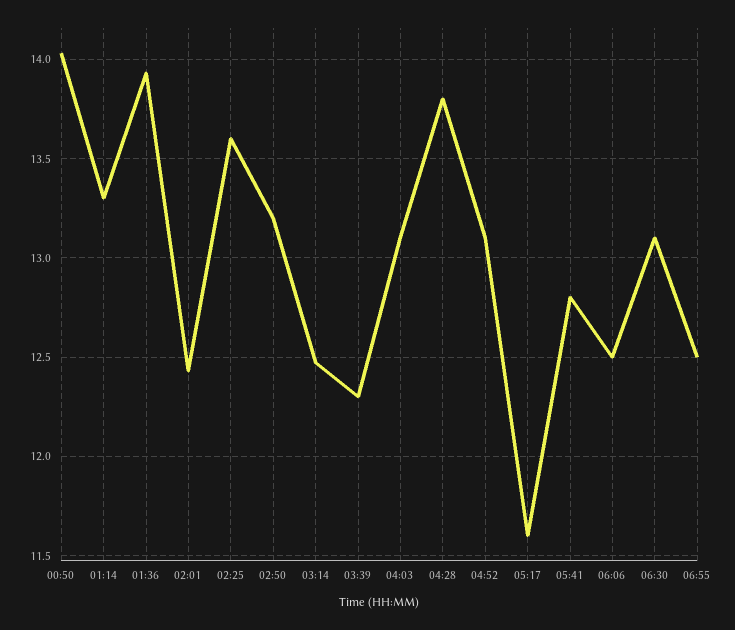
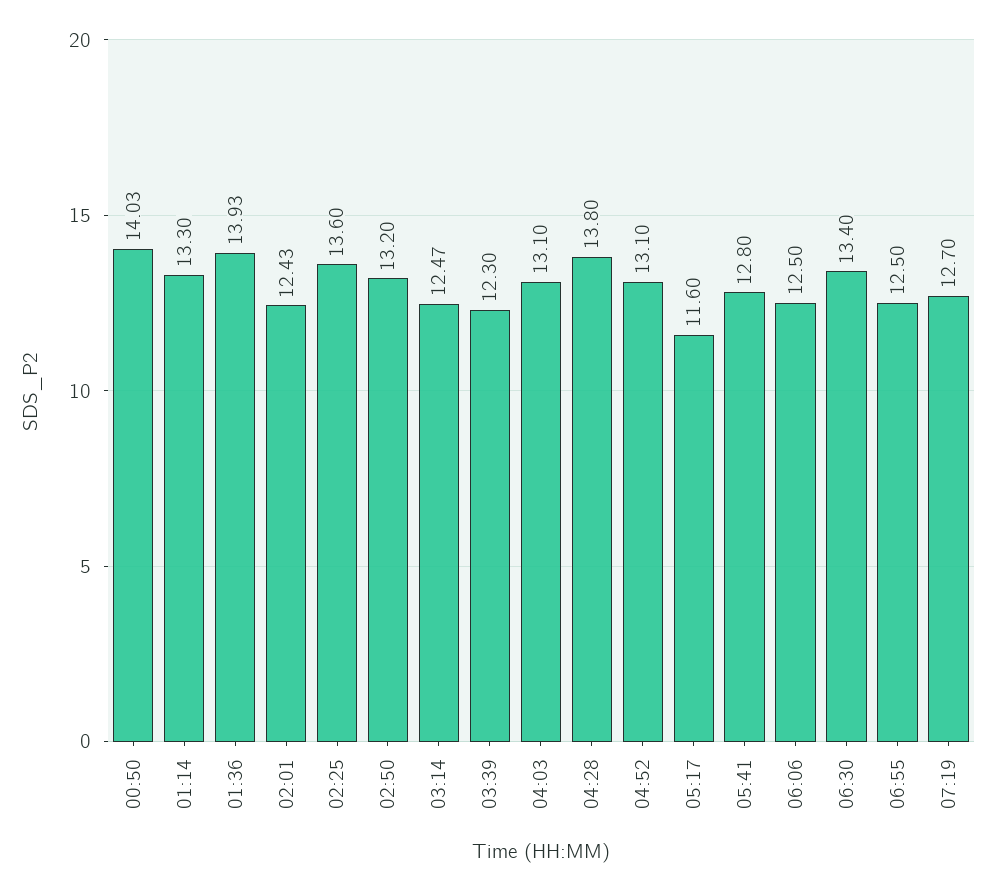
06:30: 13.1 -> 13.4
07:19: none -> 12.7

